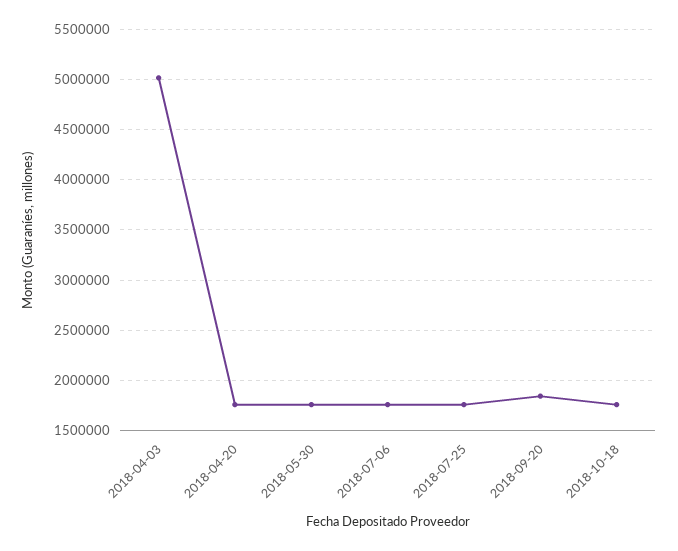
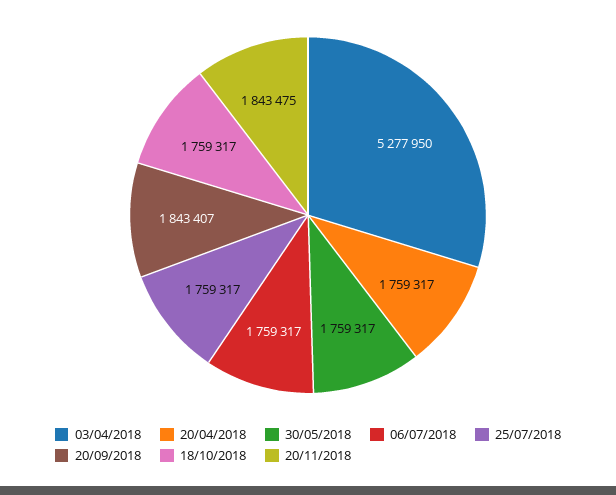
2018-04-03: 5000000 -> 5277950
20/11/2018: none -> 1843475

